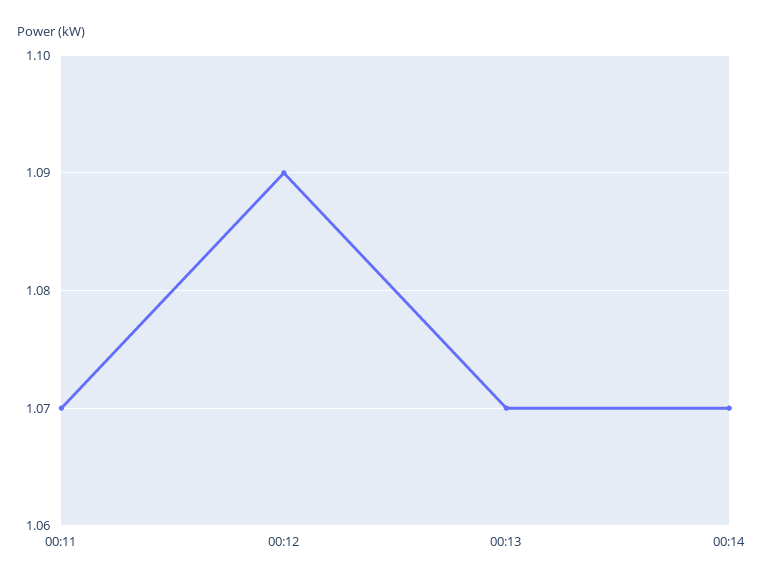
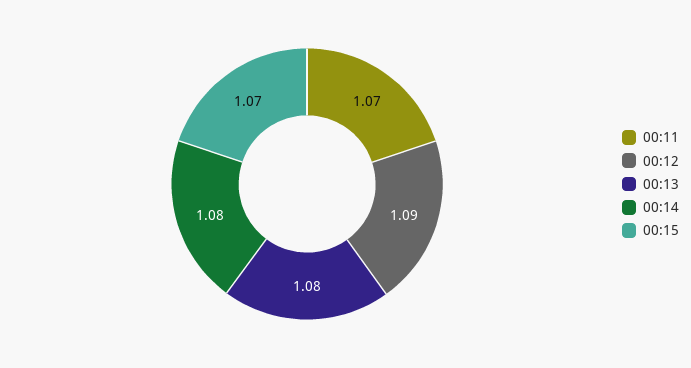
00:13: 1.07 -> 1.08
00:14: 1.07 -> 1.08
00:15: none -> 1.07

